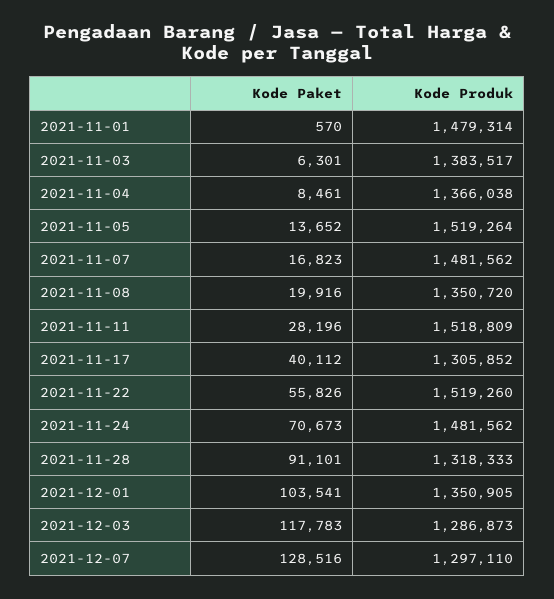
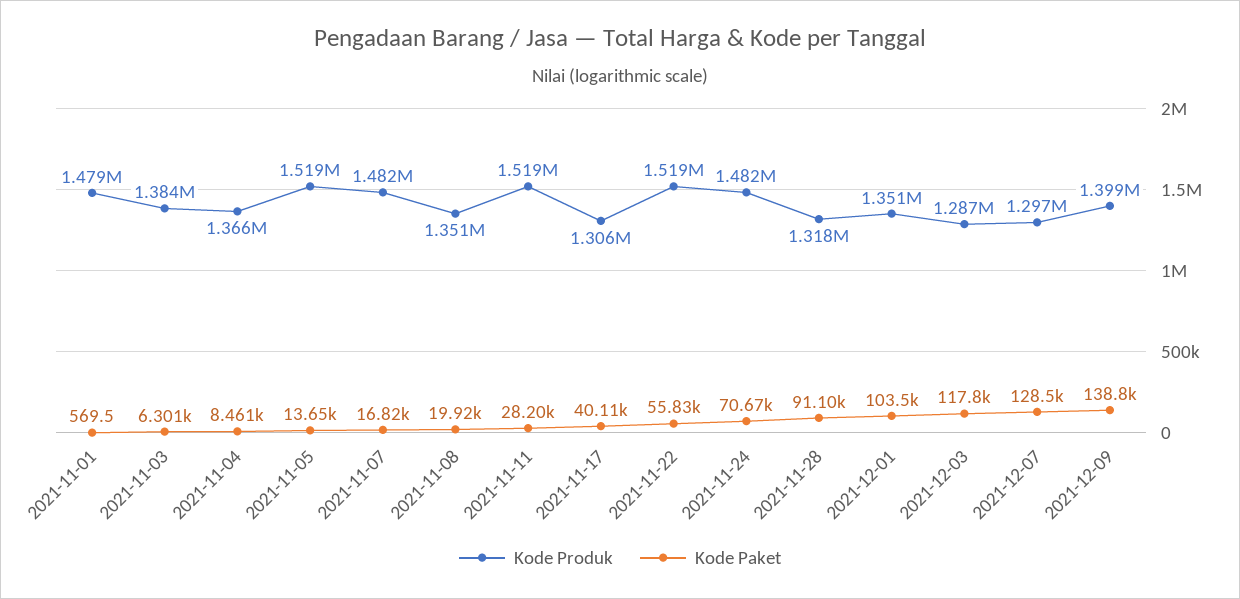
Kode Produk, 2021-12-09: none -> 1399000
Kode Paket, 2021-12-09: none -> 138800

